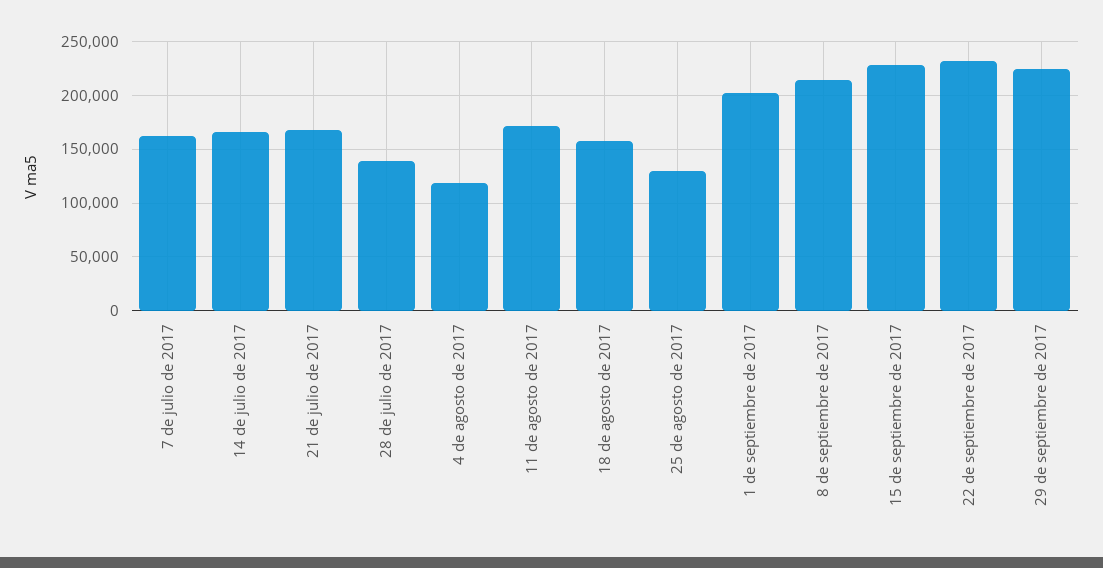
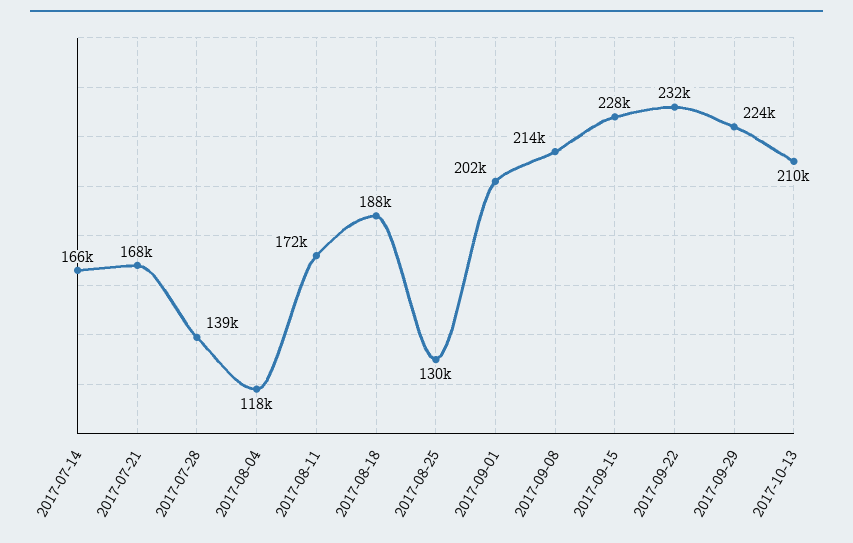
7 de julio de 2017: 160000 -> none
18 de agosto de 2017: 160000 -> 188000
2017-10-13: none -> 210000

